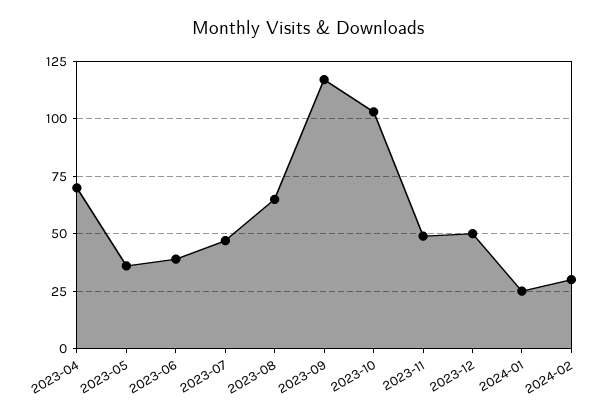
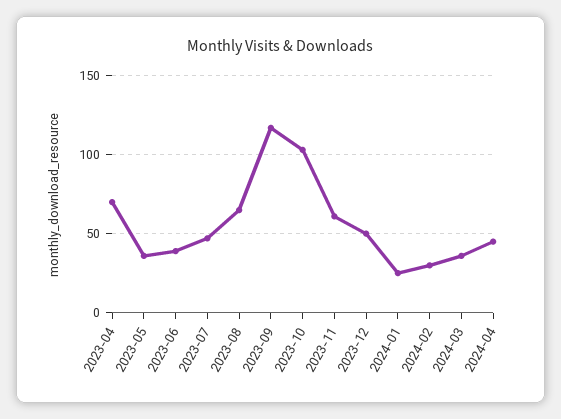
2023-11: 50 -> 60
2024-03: none -> 35
2024-04: none -> 45

